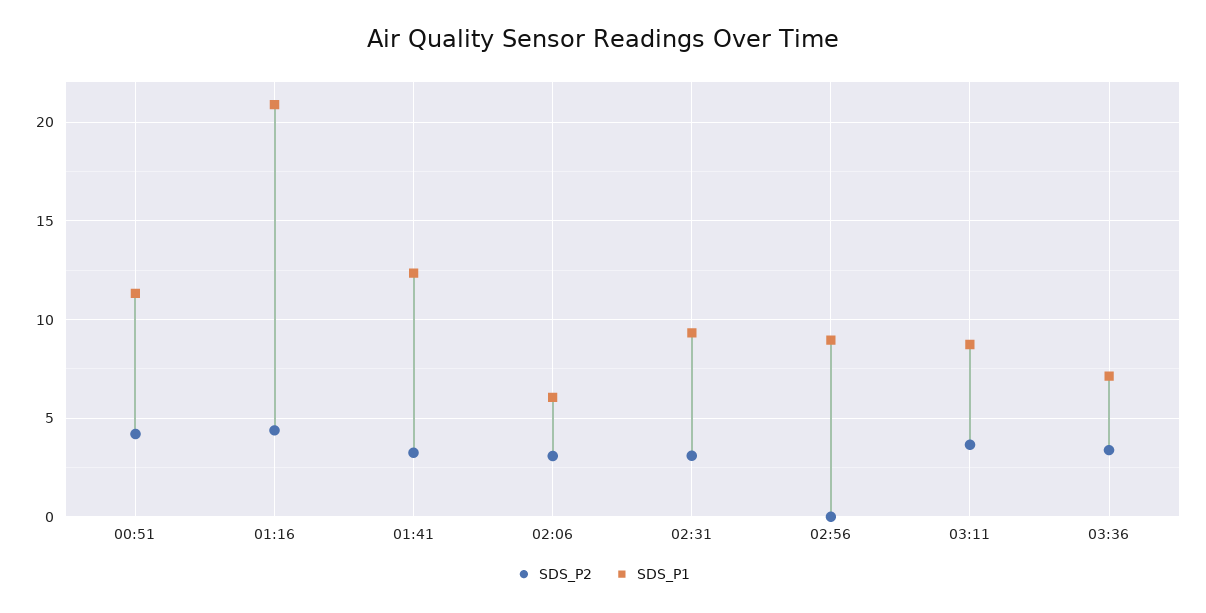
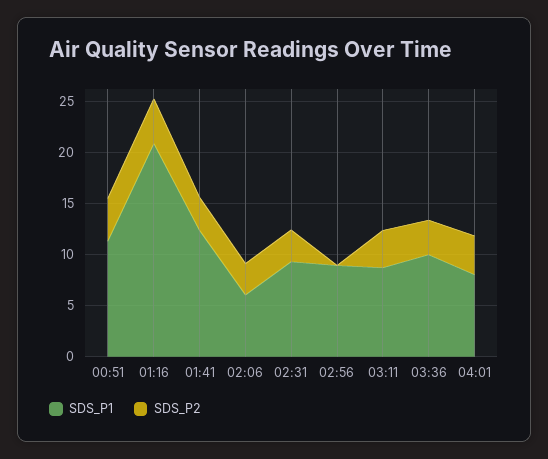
SDS_P1, 03:36: 7 -> 10
SDS_P1, 04:01: none -> 8
SDS_P2, 04:01: none -> 4

